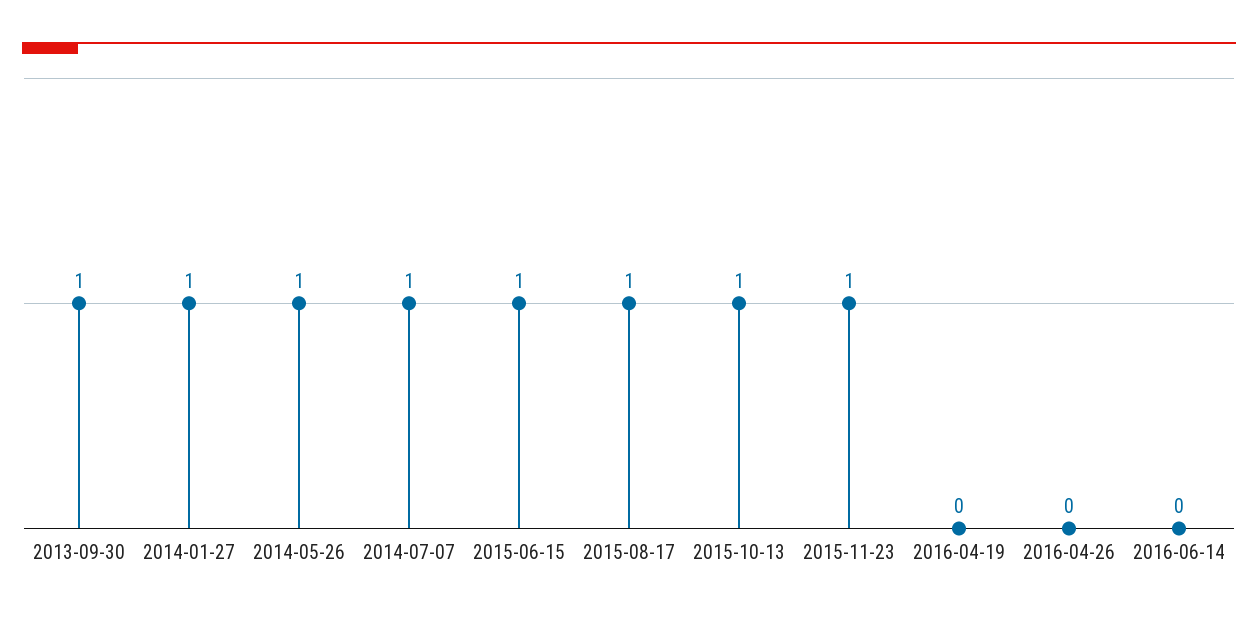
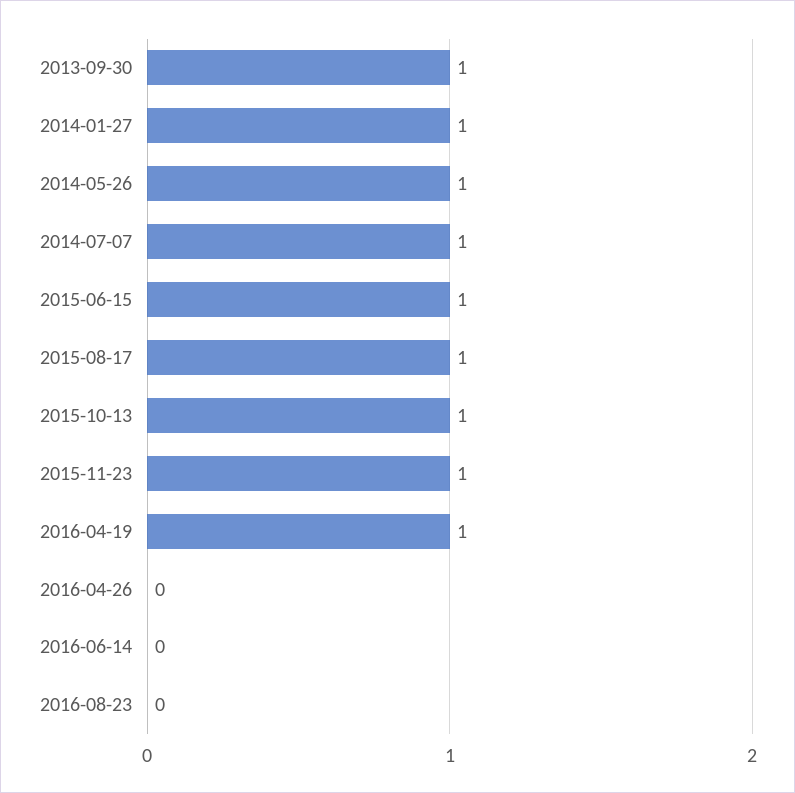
2016-04-19: 0 -> 1
2016-08-23: none -> 0

